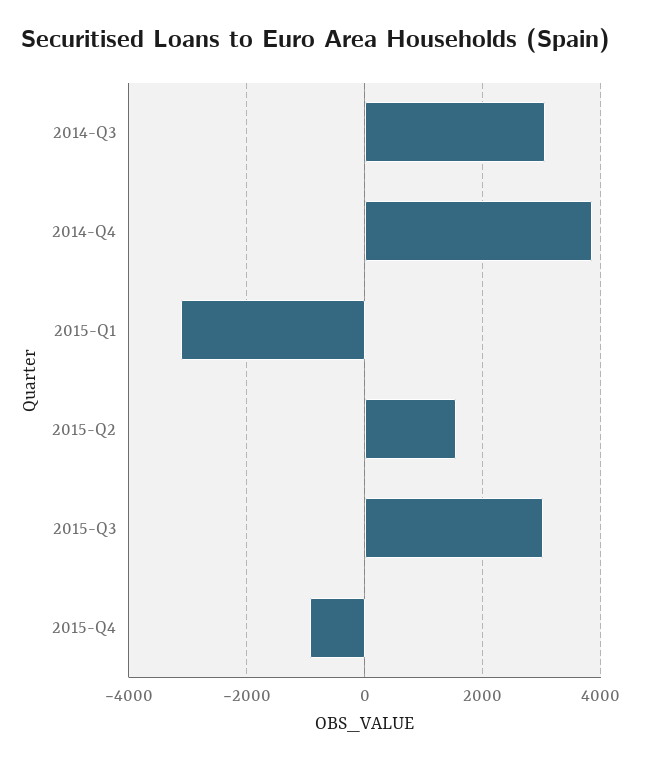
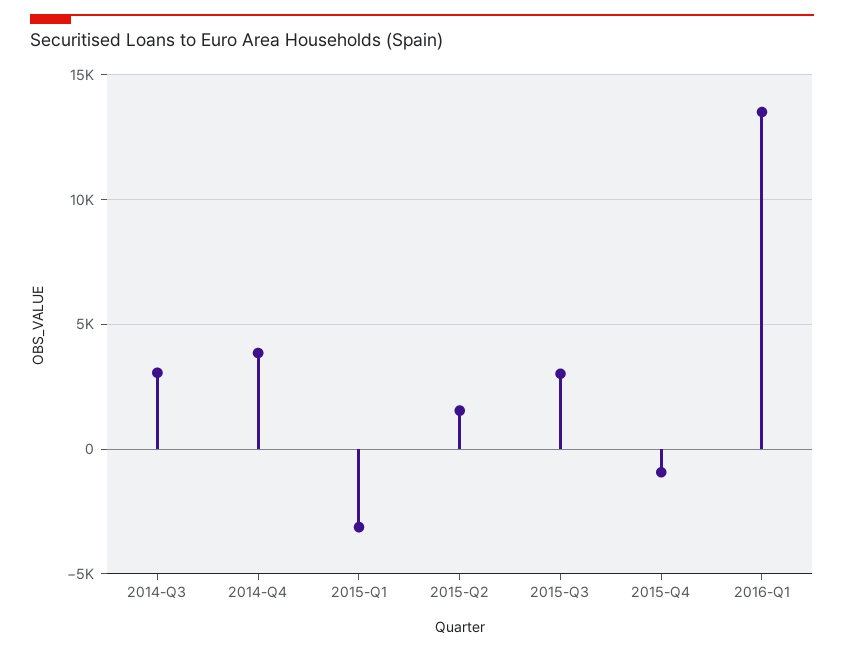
2016-Q1: none -> 13500

